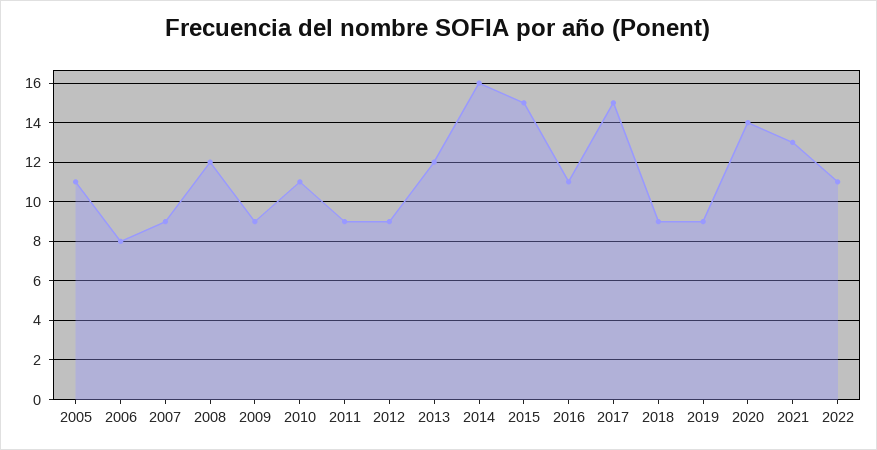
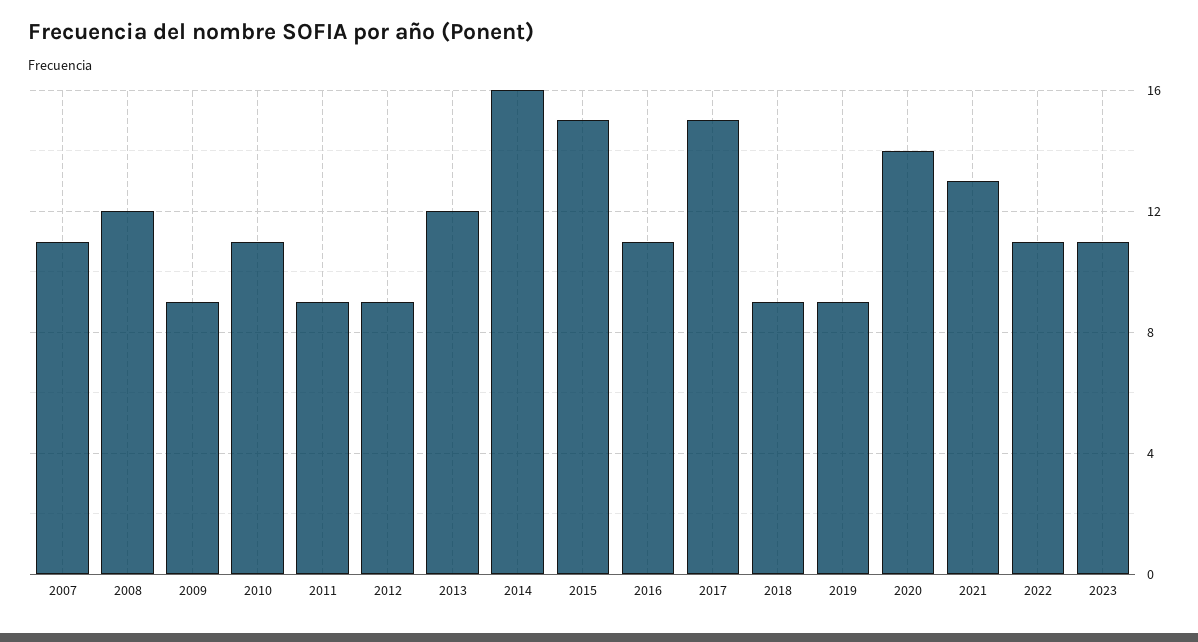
2005: 11 -> none
2006: 8 -> none
2007: 9 -> 11
2023: none -> 11

